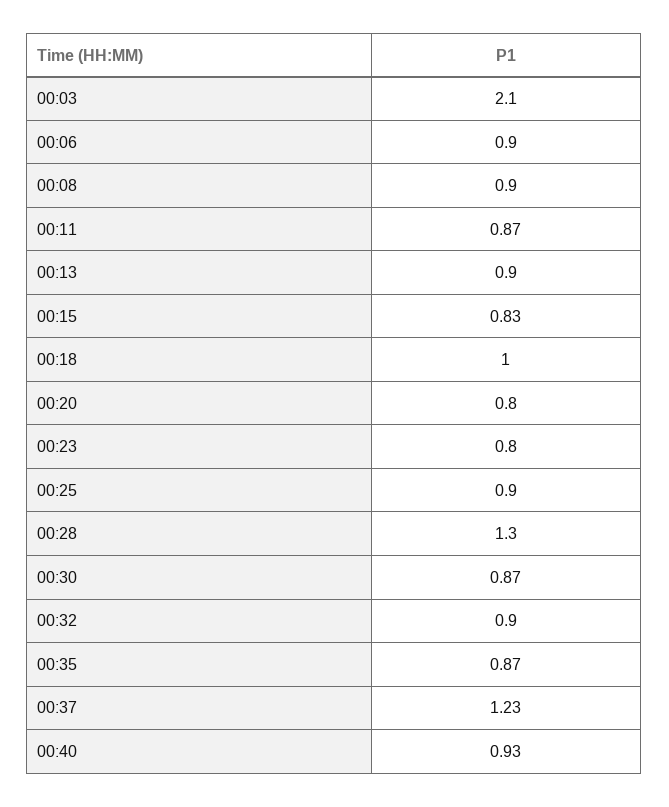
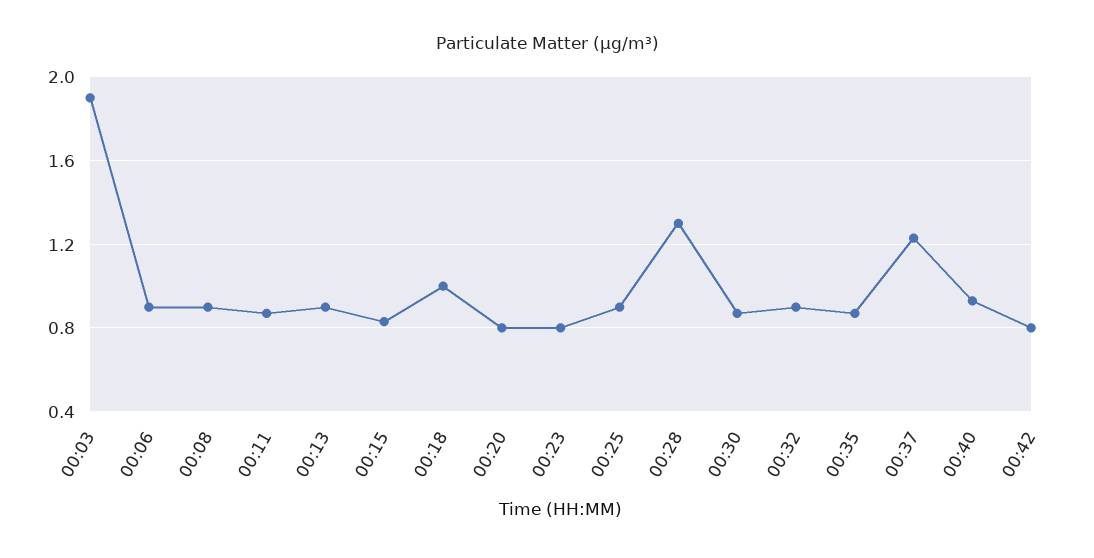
00:03: 2.1 -> 1.9
00:42: none -> 0.8

